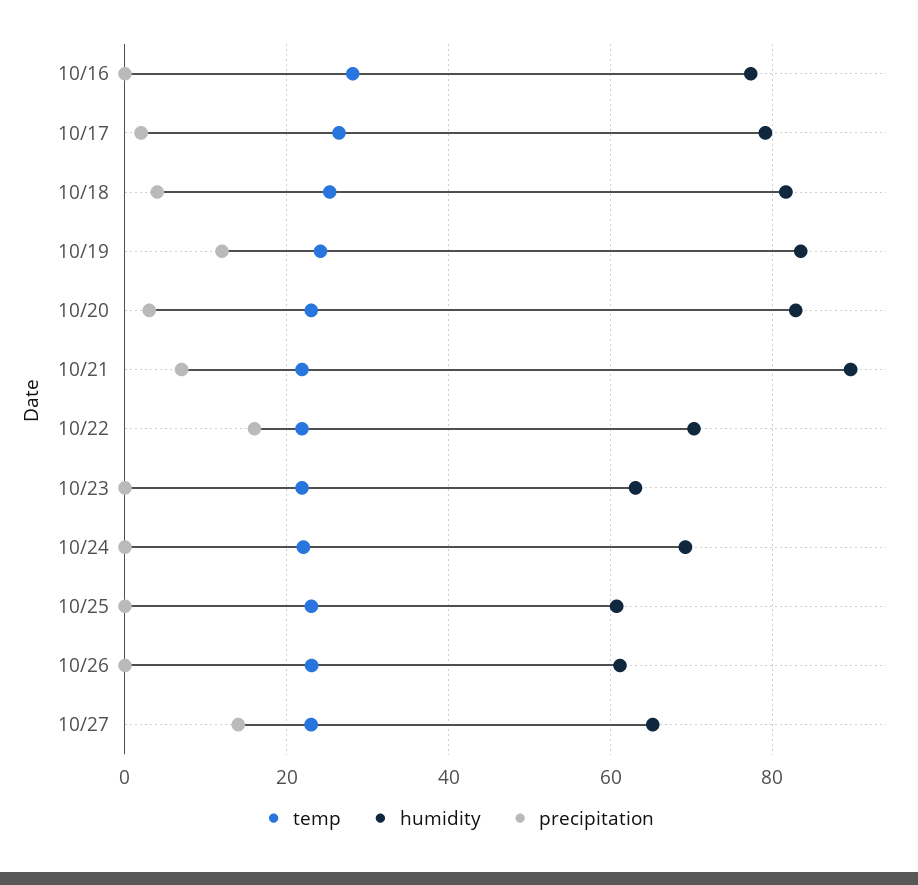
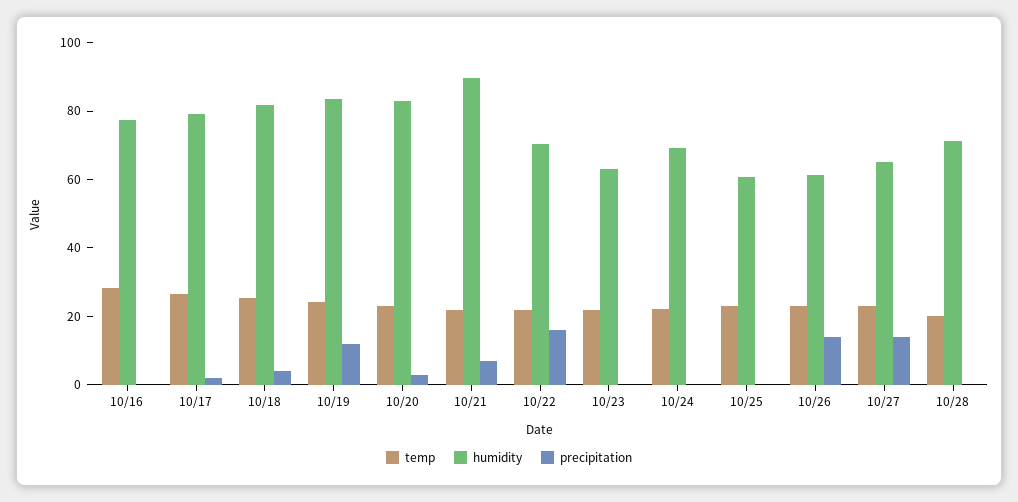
precipitation, 10/26: 0 -> 15
temp, 10/28: none -> 20
humidity, 10/28: none -> 70
precipitation, 10/28: none -> 0

